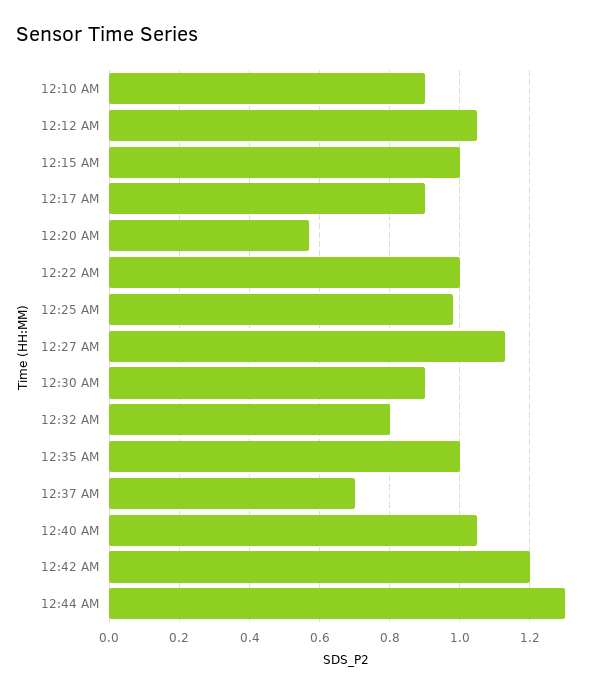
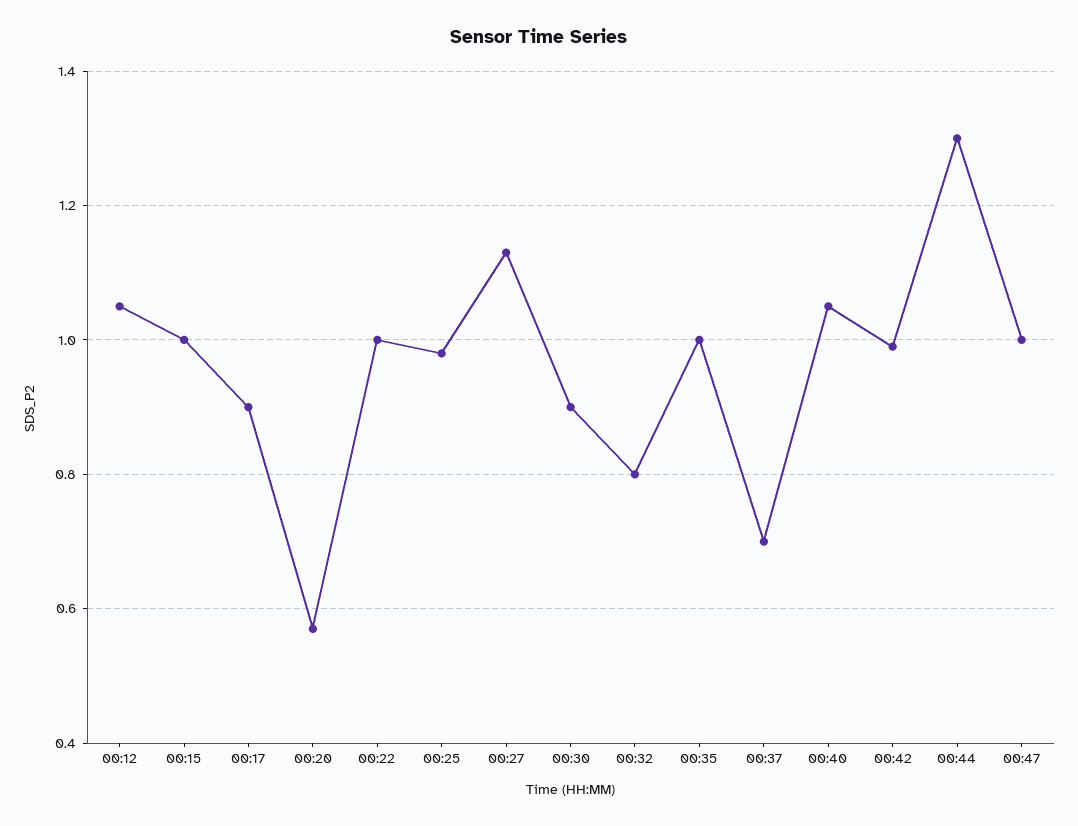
12:10 AM: 0.9 -> none
12:42 AM: 1.2 -> 1
00:47: none -> 1

